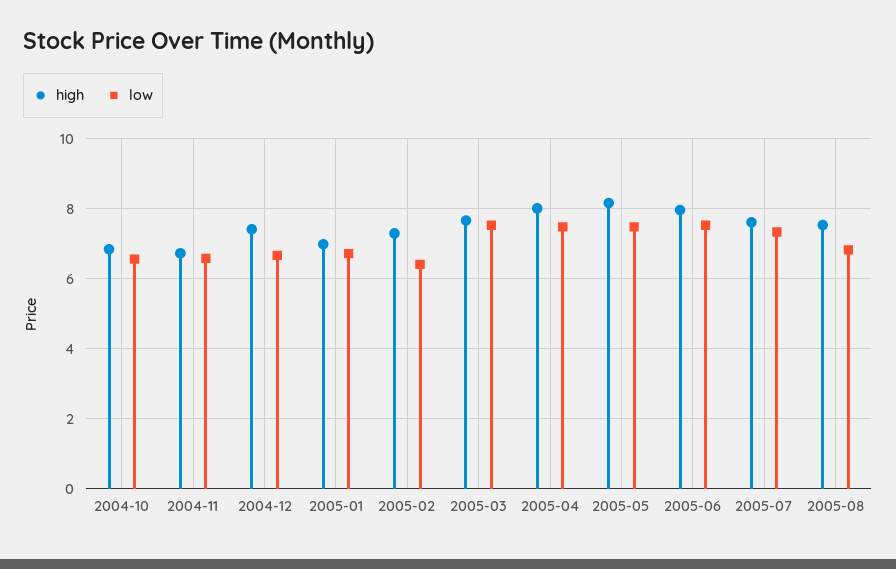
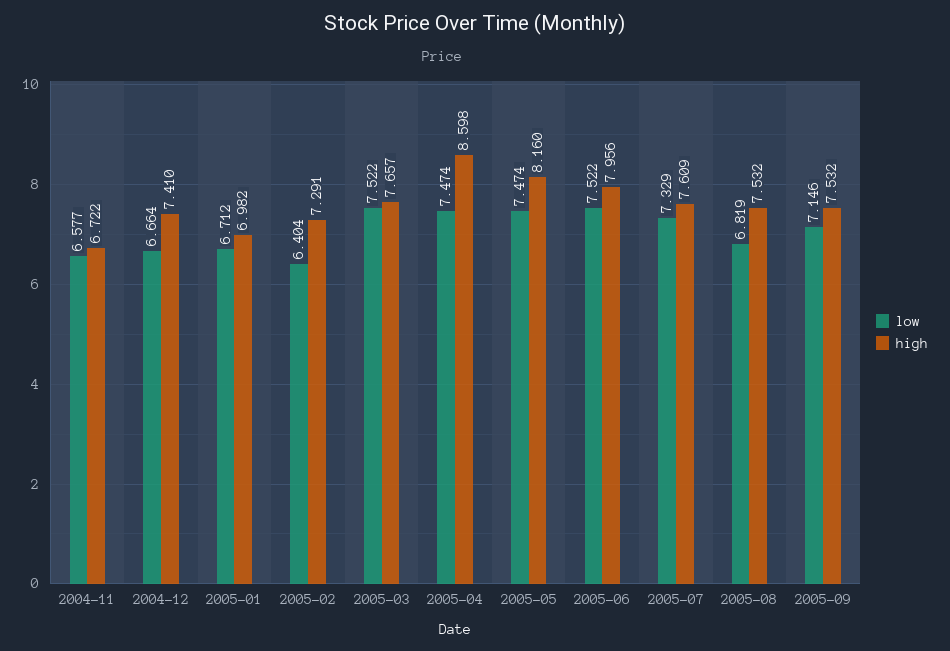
high, 2004-10: 6.8 -> none
low, 2004-10: 6.6 -> none
high, 2005-04: 8 -> 8.598
low, 2005-09: none -> 7.146
high, 2005-09: none -> 7.532

